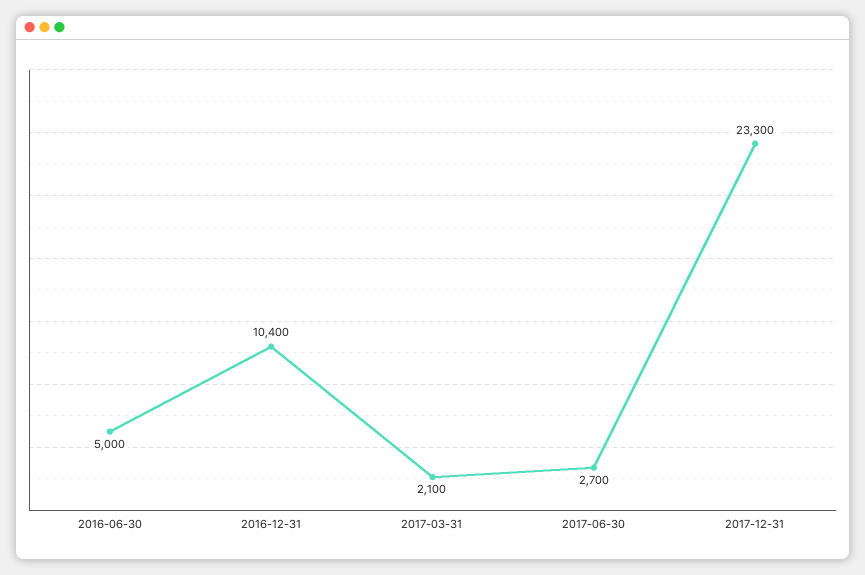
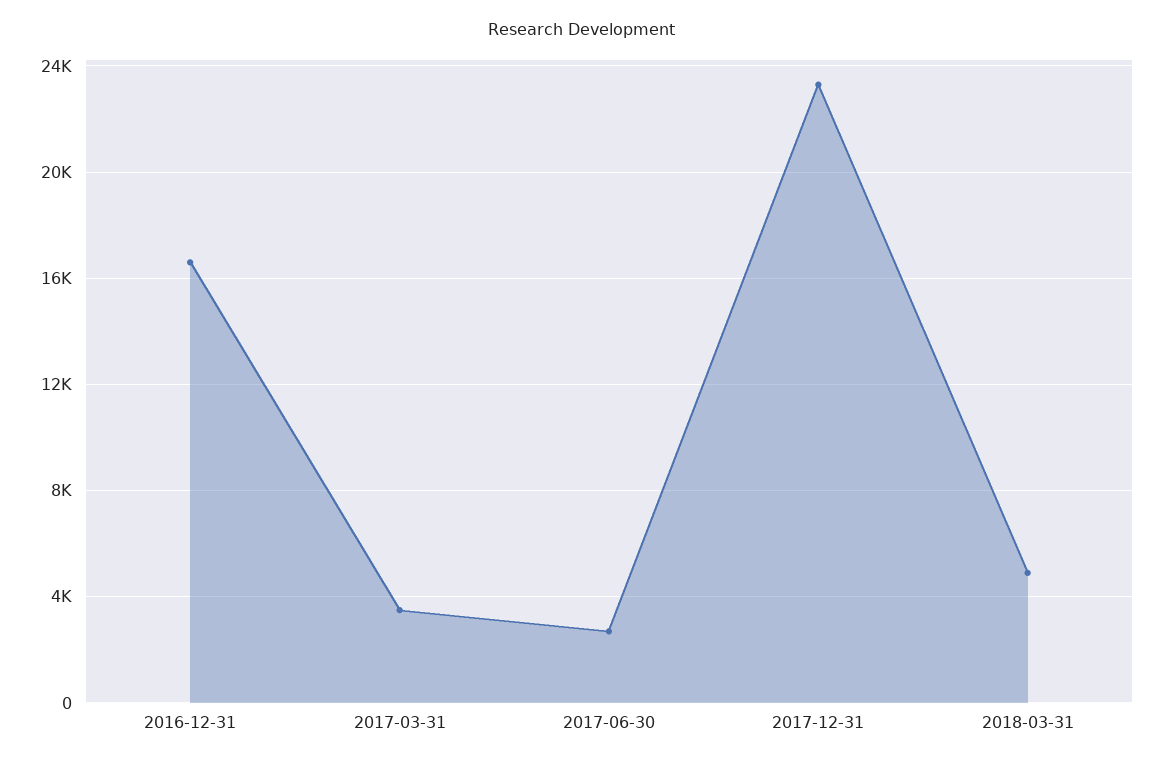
2016-06-30: 5000 -> none
2016-12-31: 10400 -> 16500
2017-03-31: 2100 -> 3500
2018-03-31: none -> 5000

